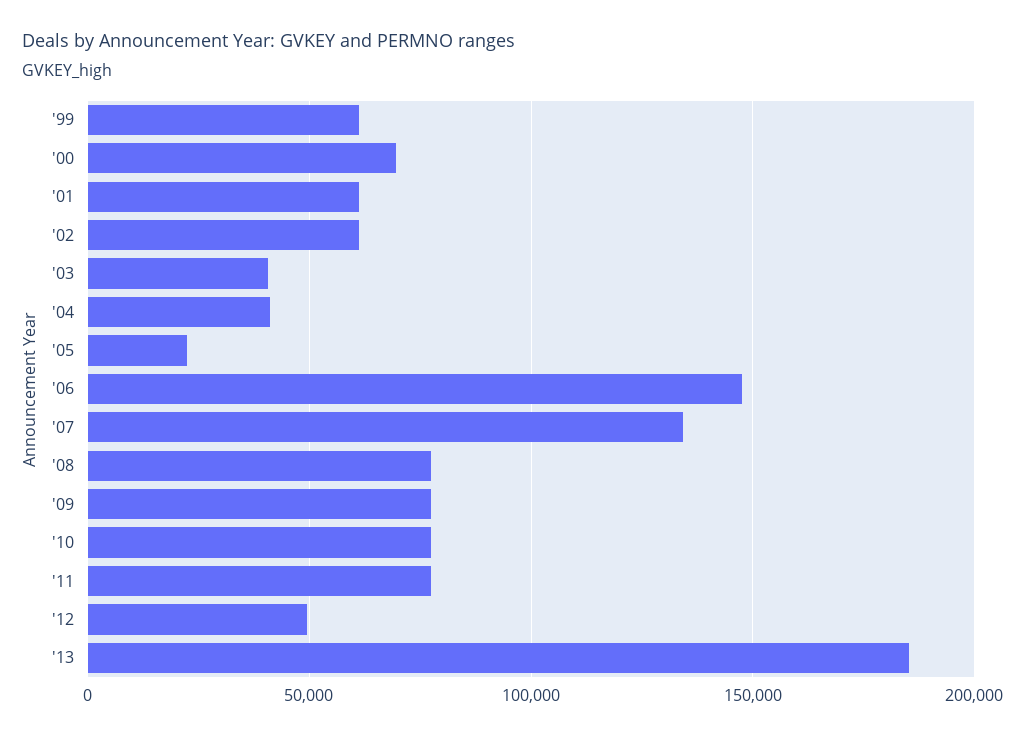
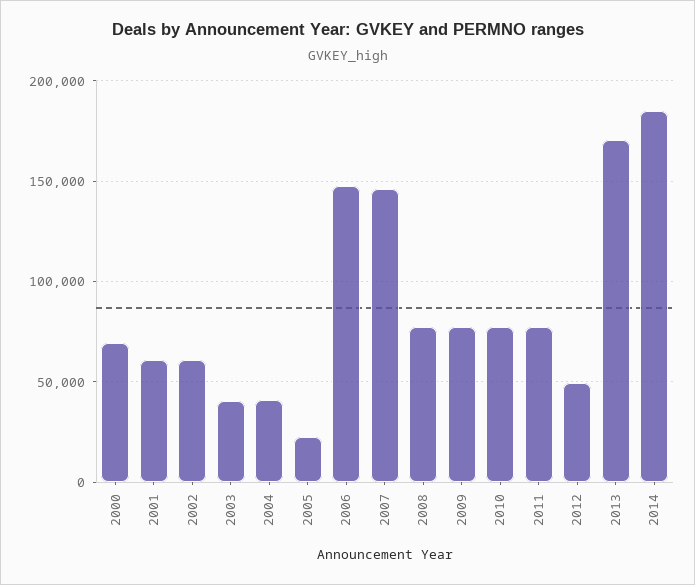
'99: 60000 -> none
'07: 135000 -> 145000
'13: 185000 -> 170000
2014: none -> 185000

